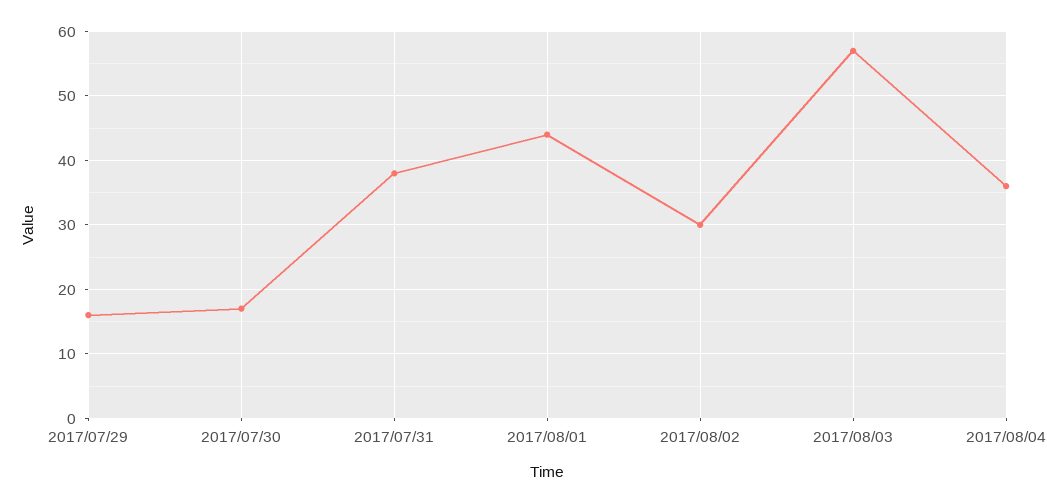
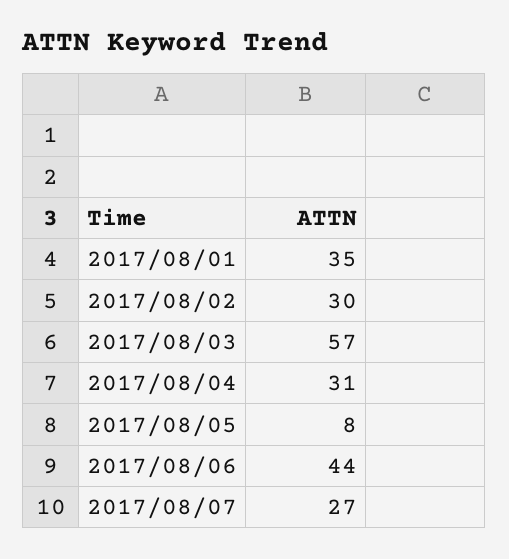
2017/07/29: 16 -> none
2017/07/30: 17 -> none
2017/07/31: 38 -> none
2017/08/01: 44 -> 35
2017/08/04: 36 -> 31
2017/08/05: none -> 8
2017/08/06: none -> 44
2017/08/07: none -> 27

